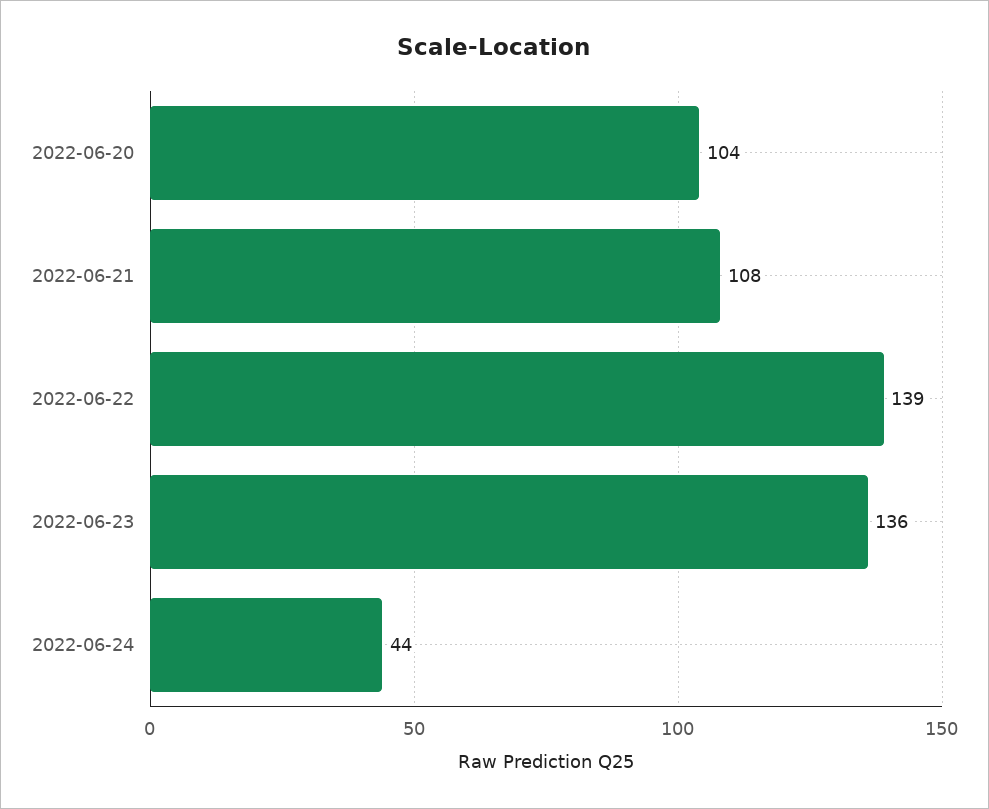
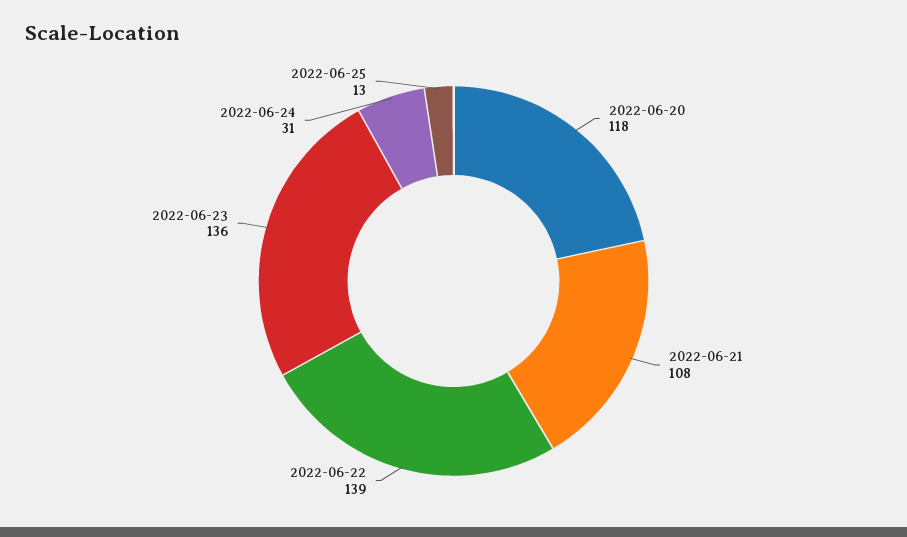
2022-06-20: 104 -> 118
2022-06-24: 44 -> 31
2022-06-25: none -> 13

